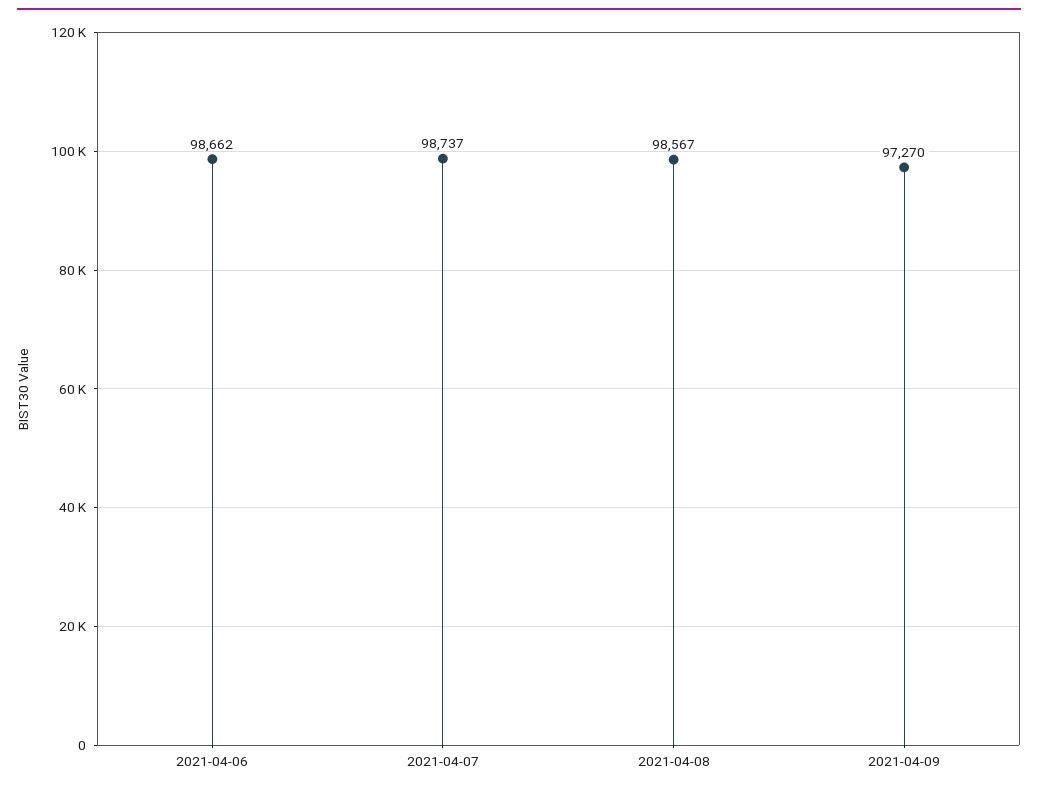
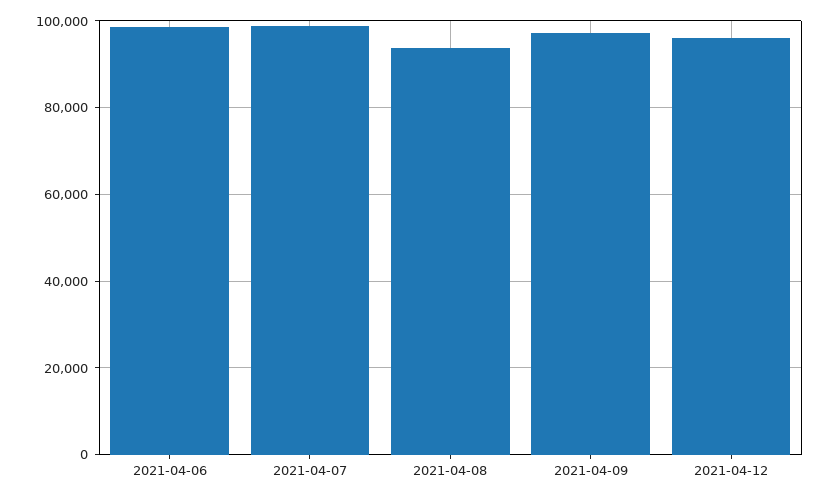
2021-04-08: 98567 -> 94000
2021-04-12: none -> 96000

